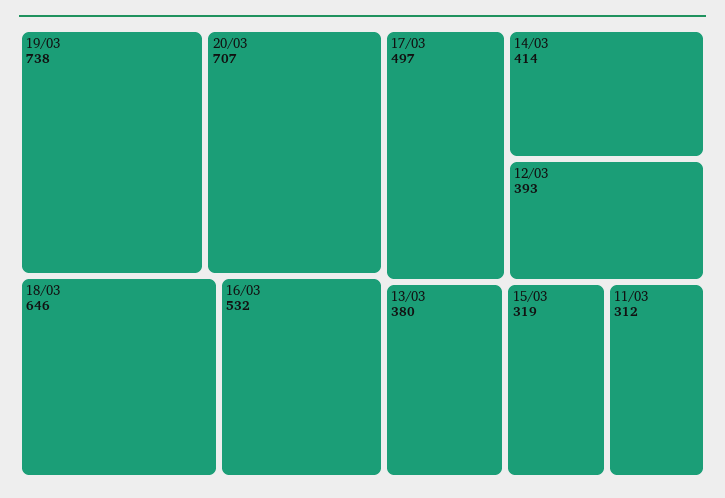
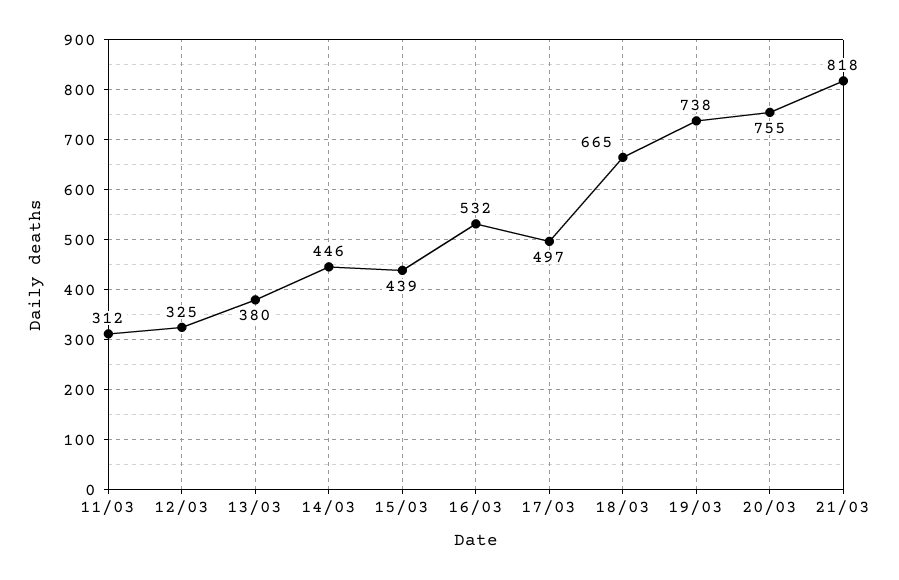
20/03: 707 -> 755
18/03: 646 -> 665
14/03: 414 -> 446
12/03: 393 -> 325
15/03: 319 -> 439
21/03: none -> 818

